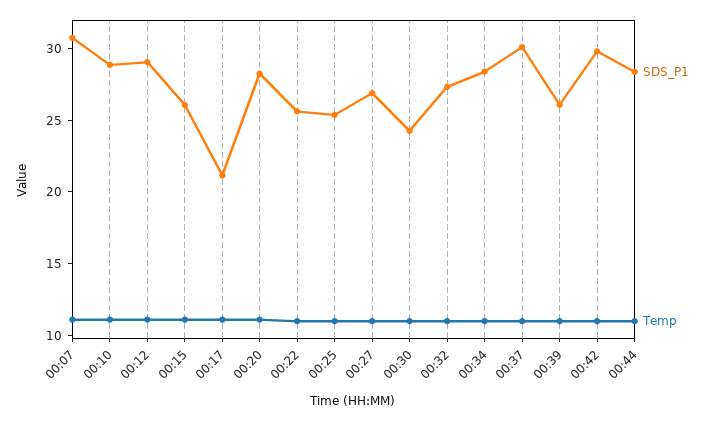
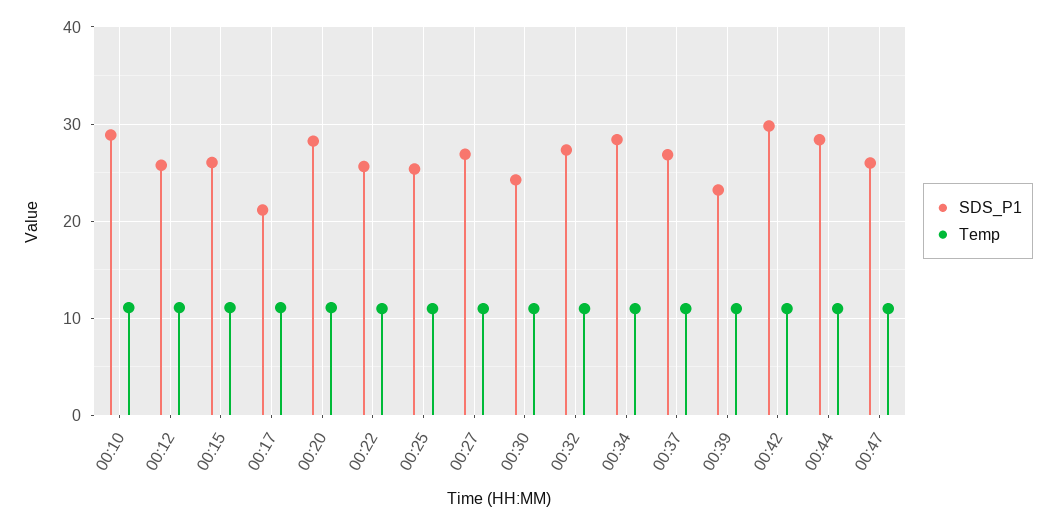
SDS_P1, 00:07: 31 -> none
Temp, 00:07: 11 -> none
SDS_P1, 00:12: 29 -> 26
SDS_P1, 00:37: 30 -> 27
SDS_P1, 00:39: 26 -> 23
SDS_P1, 00:47: none -> 26
Temp, 00:47: none -> 11

